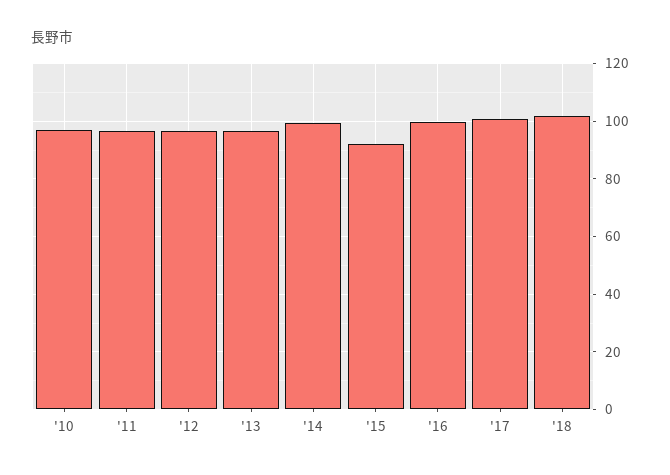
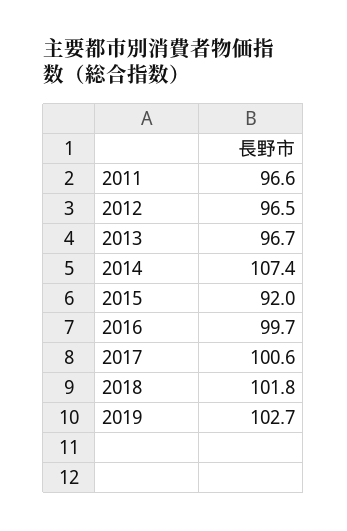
'10: 97.5 -> none
'14: 100 -> 107.4
2019: none -> 102.7

